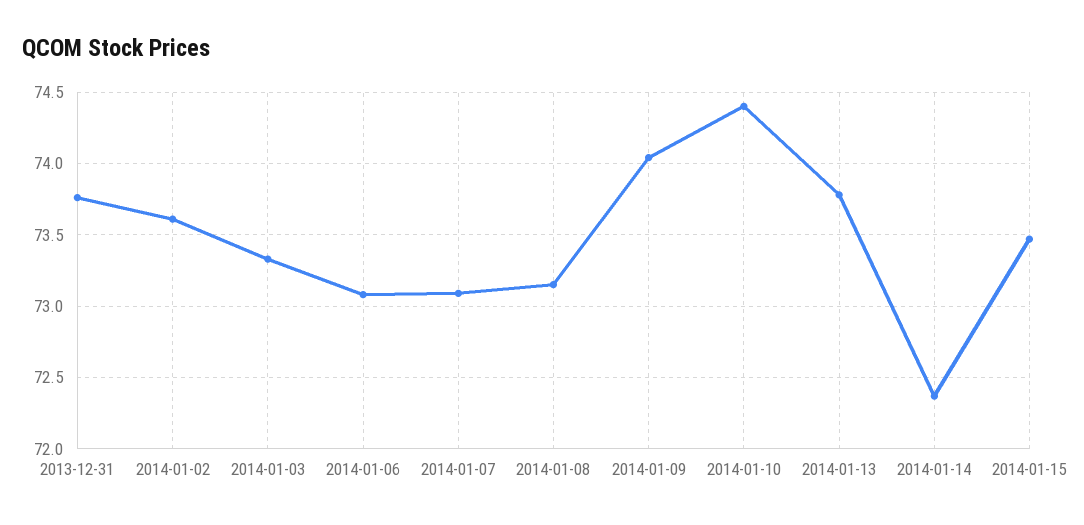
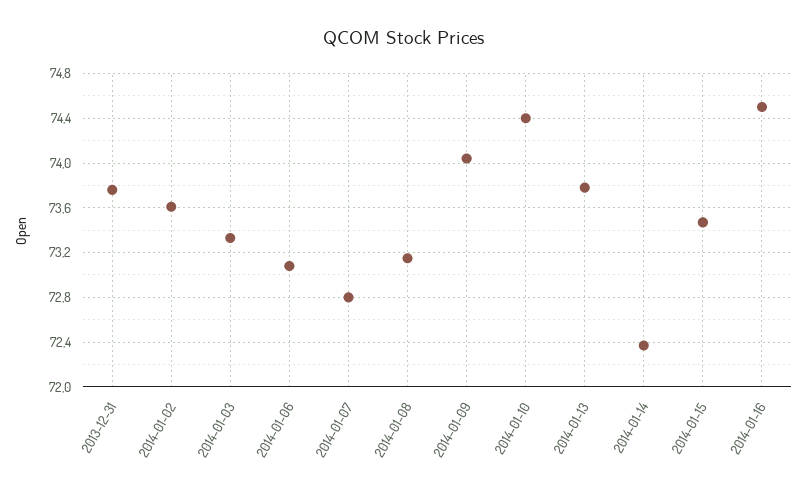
2014-01-07: 73.1 -> 72.8
2014-01-16: none -> 74.5

